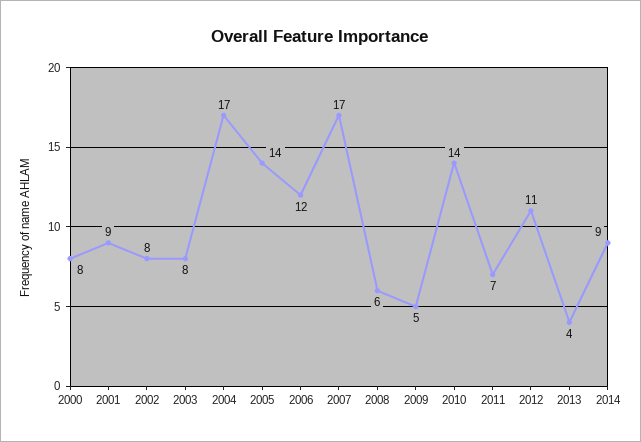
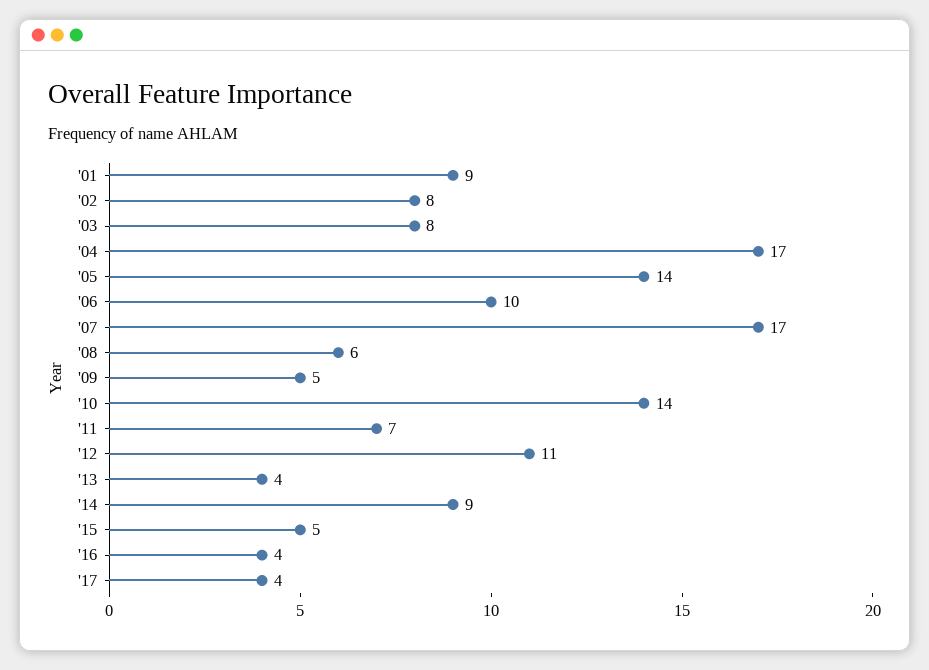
2000: 8 -> none
2006: 12 -> 10
'15: none -> 5
'16: none -> 4
'17: none -> 4

